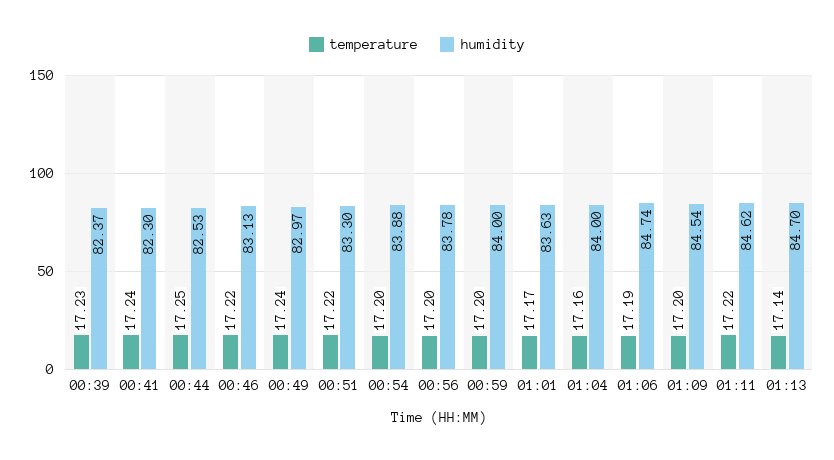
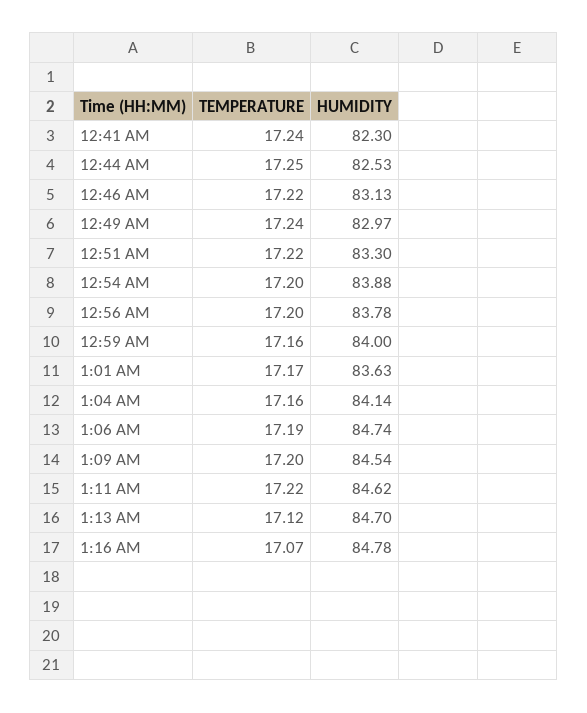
temperature, 00:39: 17.23 -> none
humidity, 00:39: 82.37 -> none
temperature, 00:59: 17.2 -> 17.16
humidity, 01:04: 84 -> 84.14
temperature, 01:13: 17.14 -> 17.12
temperature, 1:16 AM: none -> 17.07
humidity, 1:16 AM: none -> 84.78

